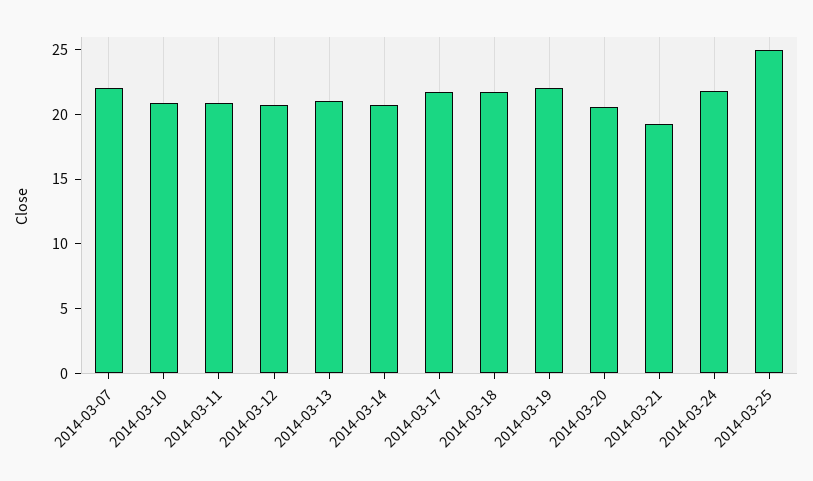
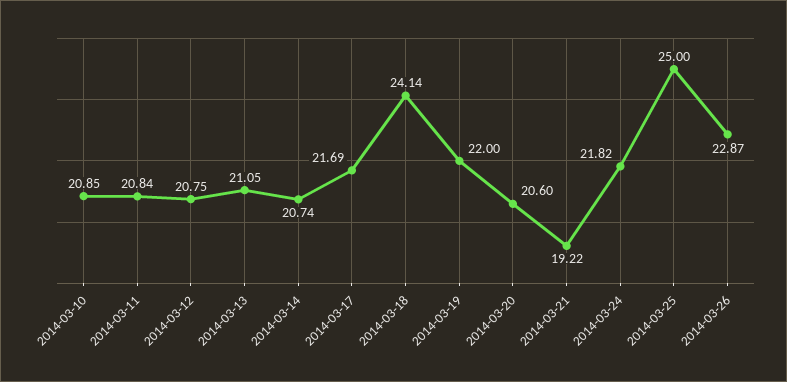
2014-03-07: 22 -> none
2014-03-18: 22 -> 24.14
2014-03-26: none -> 22.87

